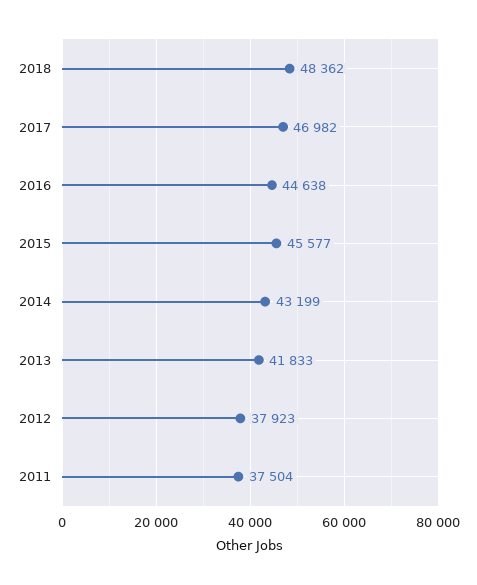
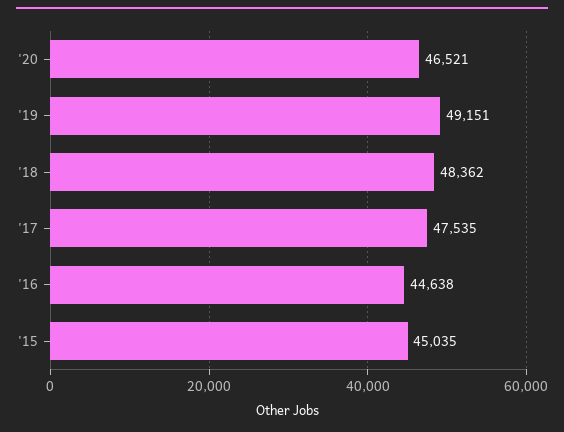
2017: 46982 -> 47535
2015: 45577 -> 45035
2014: 43199 -> none
2013: 41833 -> none
2012: 37923 -> none
2011: 37504 -> none
'20: none -> 46521
'19: none -> 49151

